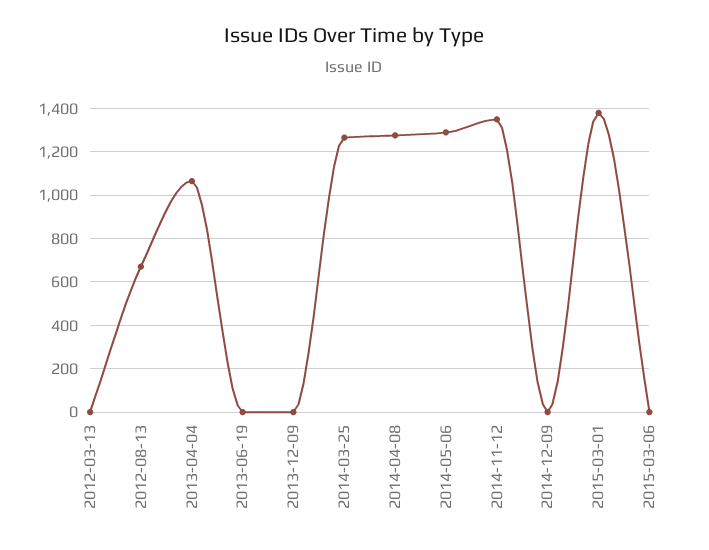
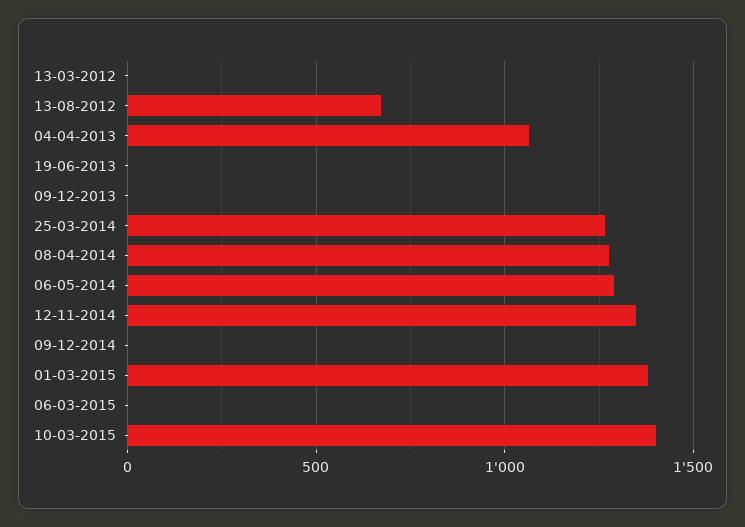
10-03-2015: none -> 1400

